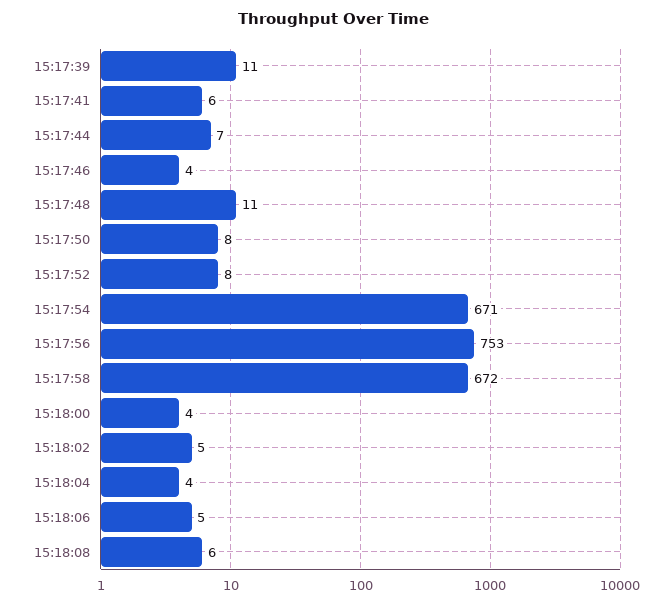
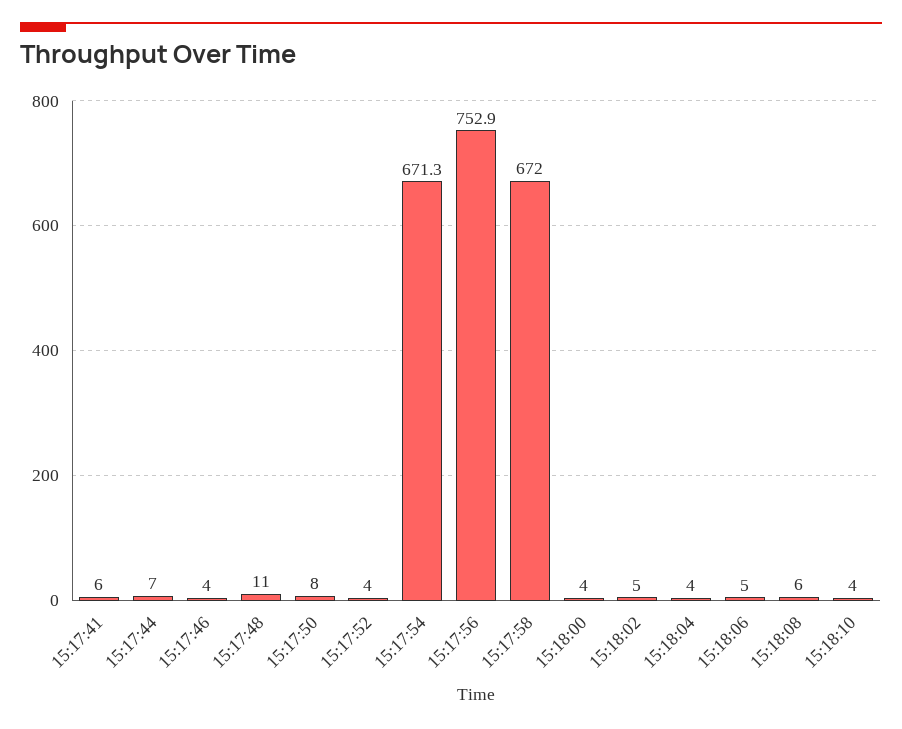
15:17:39: 11 -> none
15:17:52: 8 -> 4
15:18:10: none -> 4

